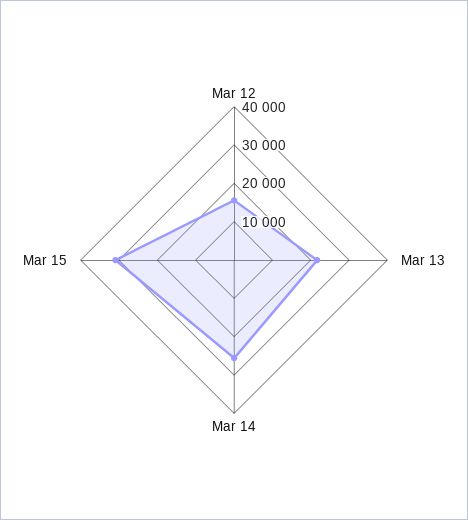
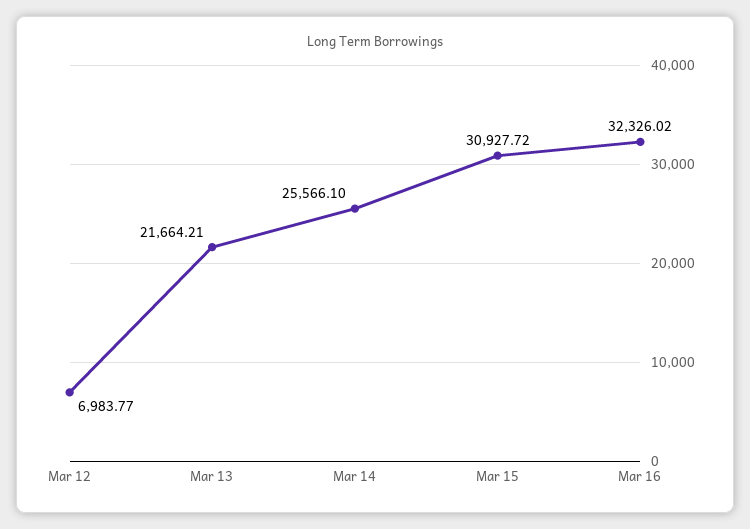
Mar 12: 15000 -> 6983.77
Mar 16: none -> 32326.02

